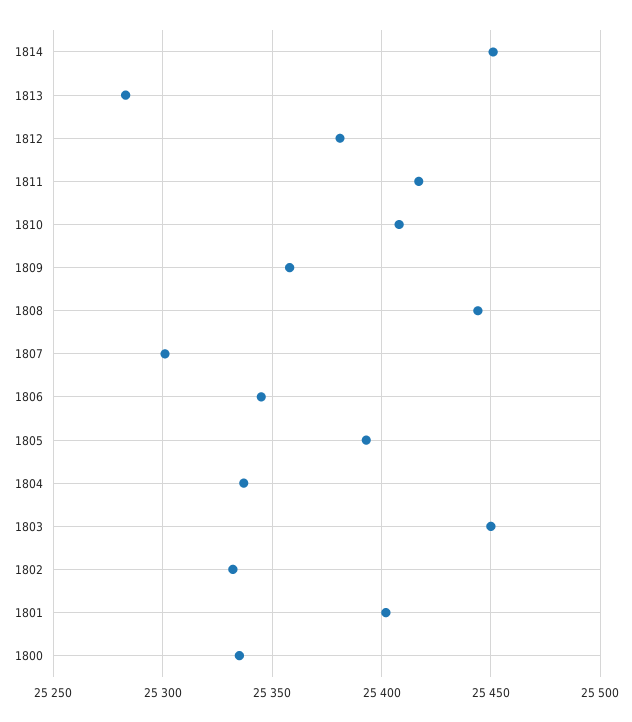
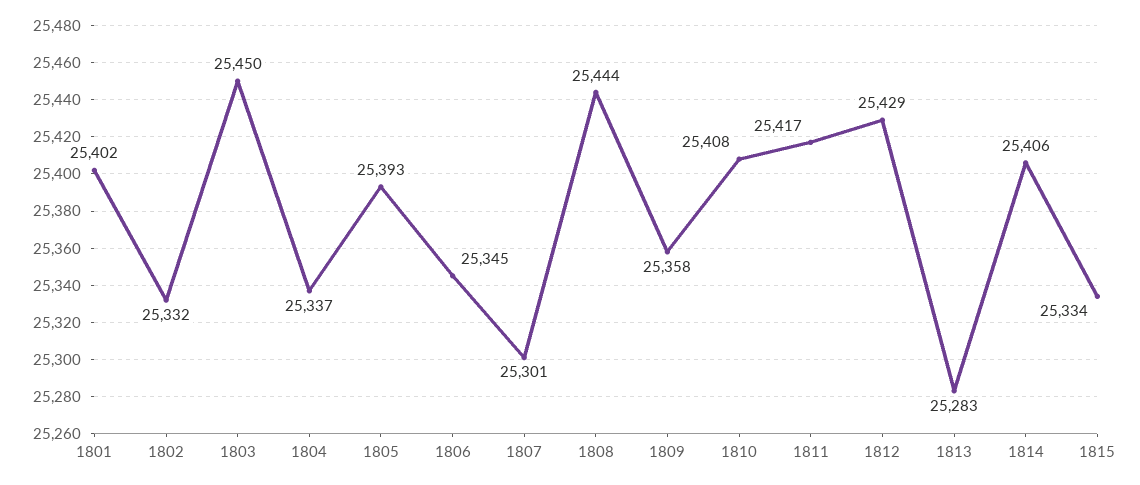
1814: 25450 -> 25406
1812: 25380 -> 25429
1800: 25335 -> none
1815: none -> 25334

